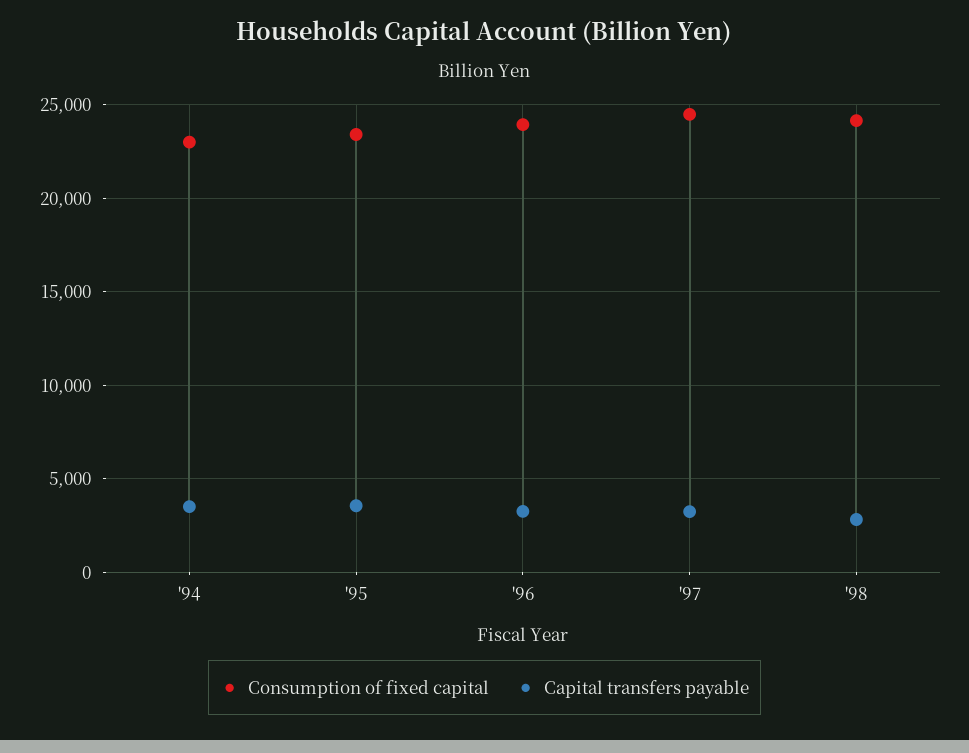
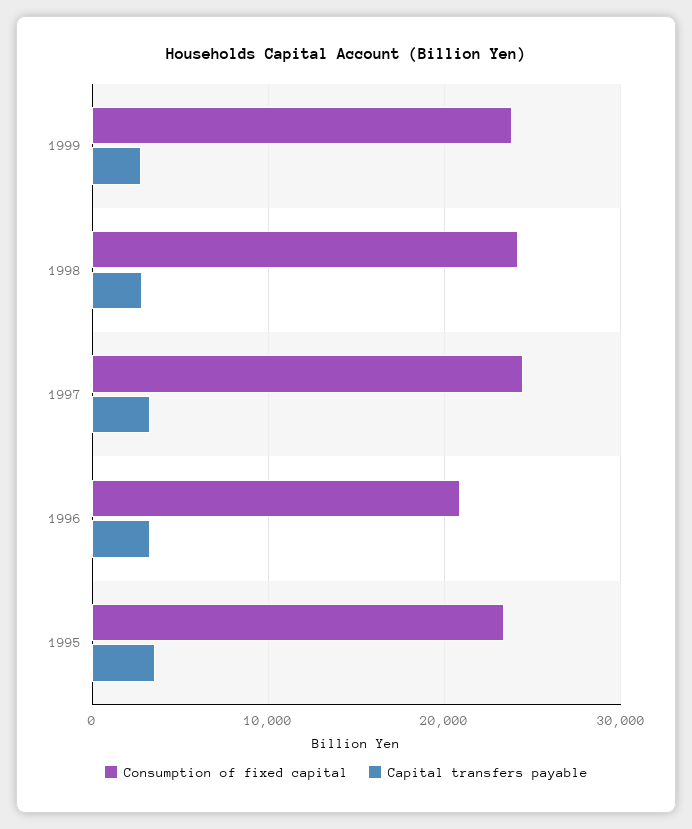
Consumption of fixed capital, '94: 23000 -> none
Capital transfers payable, '94: 3500 -> none
Consumption of fixed capital, '96: 24000 -> 21000
Consumption of fixed capital, 1999: none -> 24000
Capital transfers payable, 1999: none -> 3000

